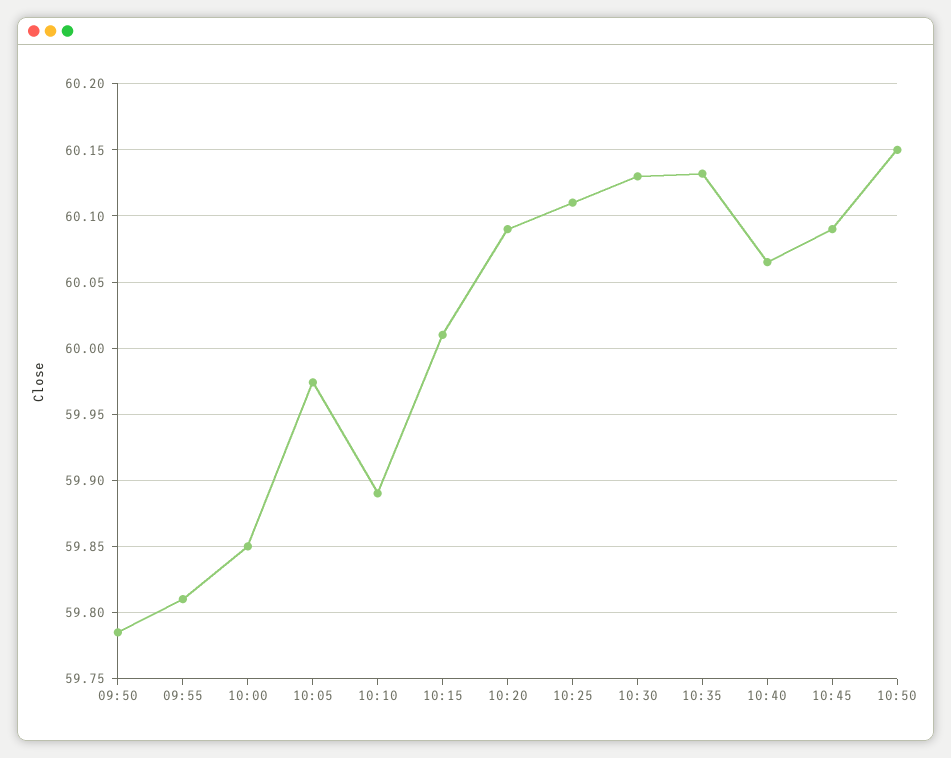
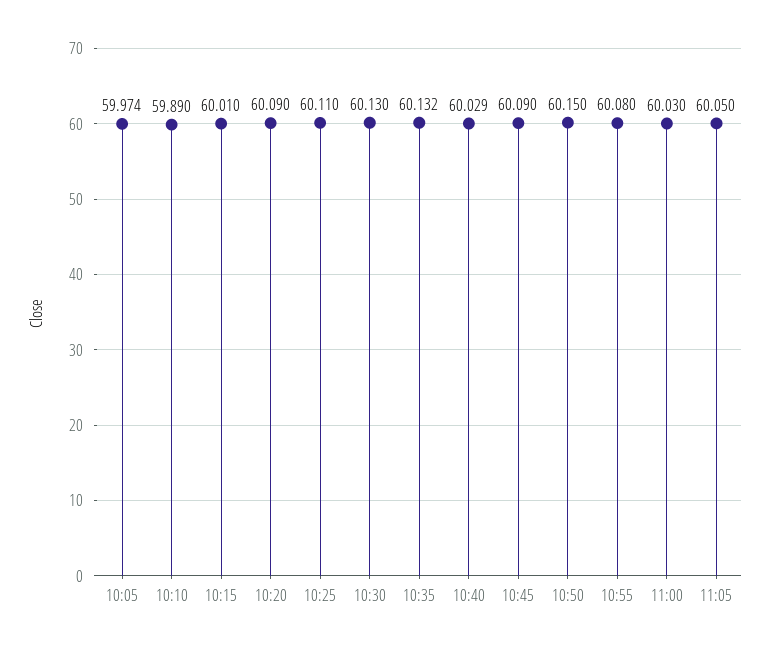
09:50: 59.785 -> none
09:55: 59.81 -> none
10:00: 59.85 -> none
10:40: 60.065 -> 60.029
10:55: none -> 60.08
11:00: none -> 60.03
11:05: none -> 60.05

